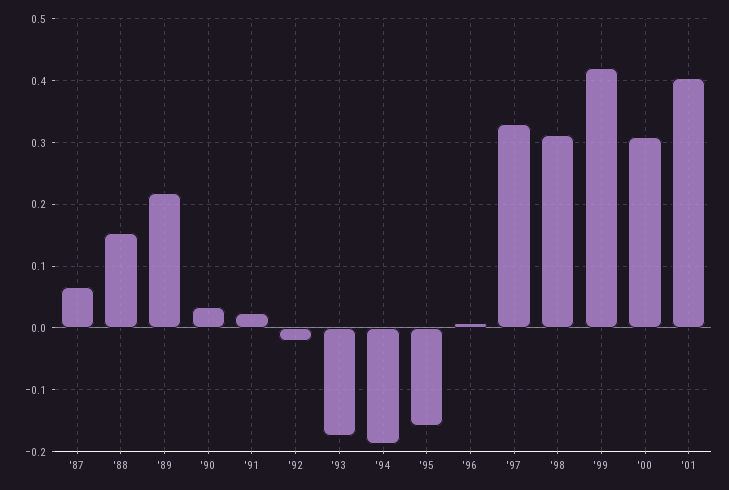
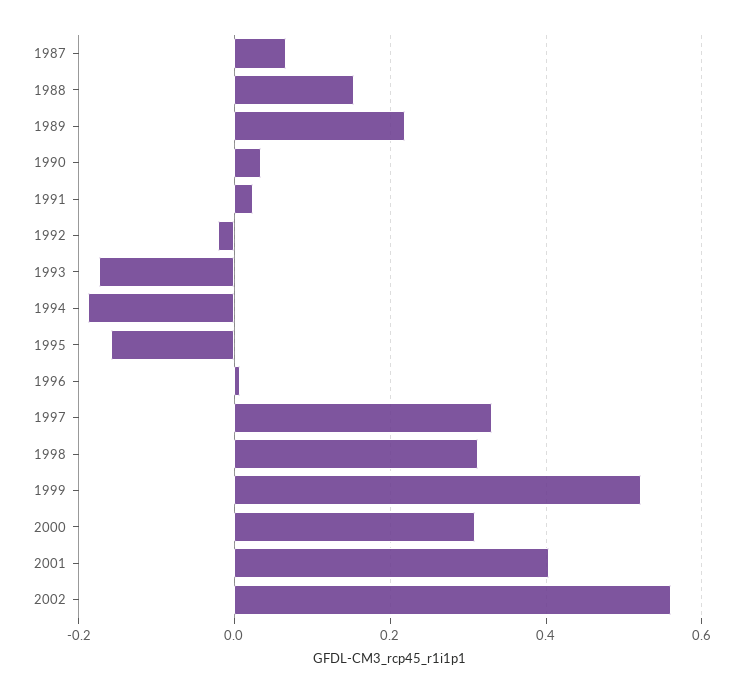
'99: 0.42 -> 0.52
2002: none -> 0.56

